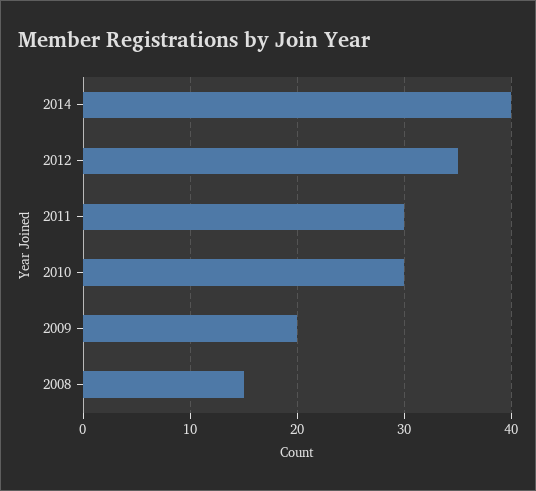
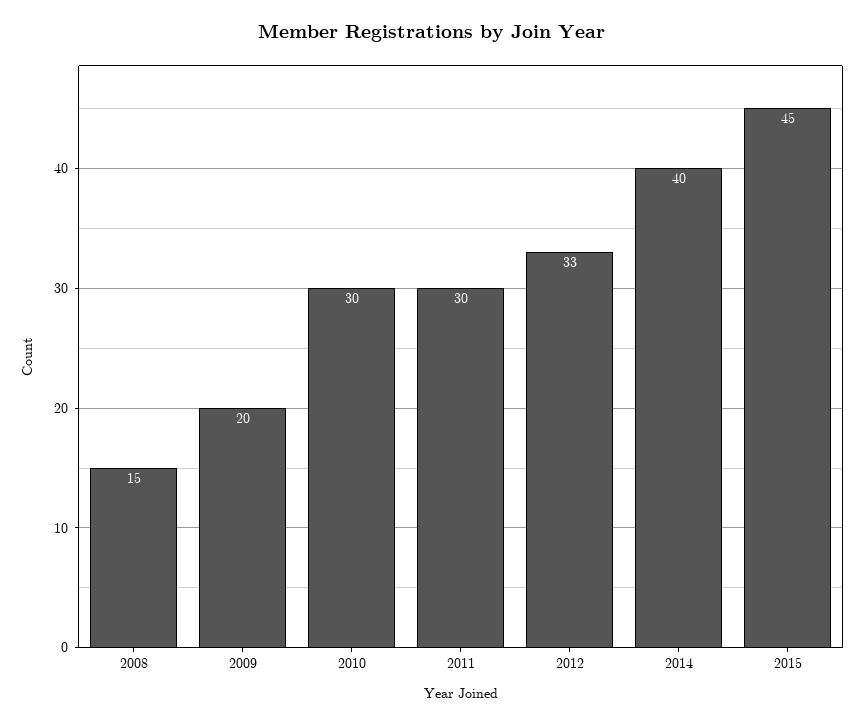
2012: 35 -> 33
2015: none -> 45

